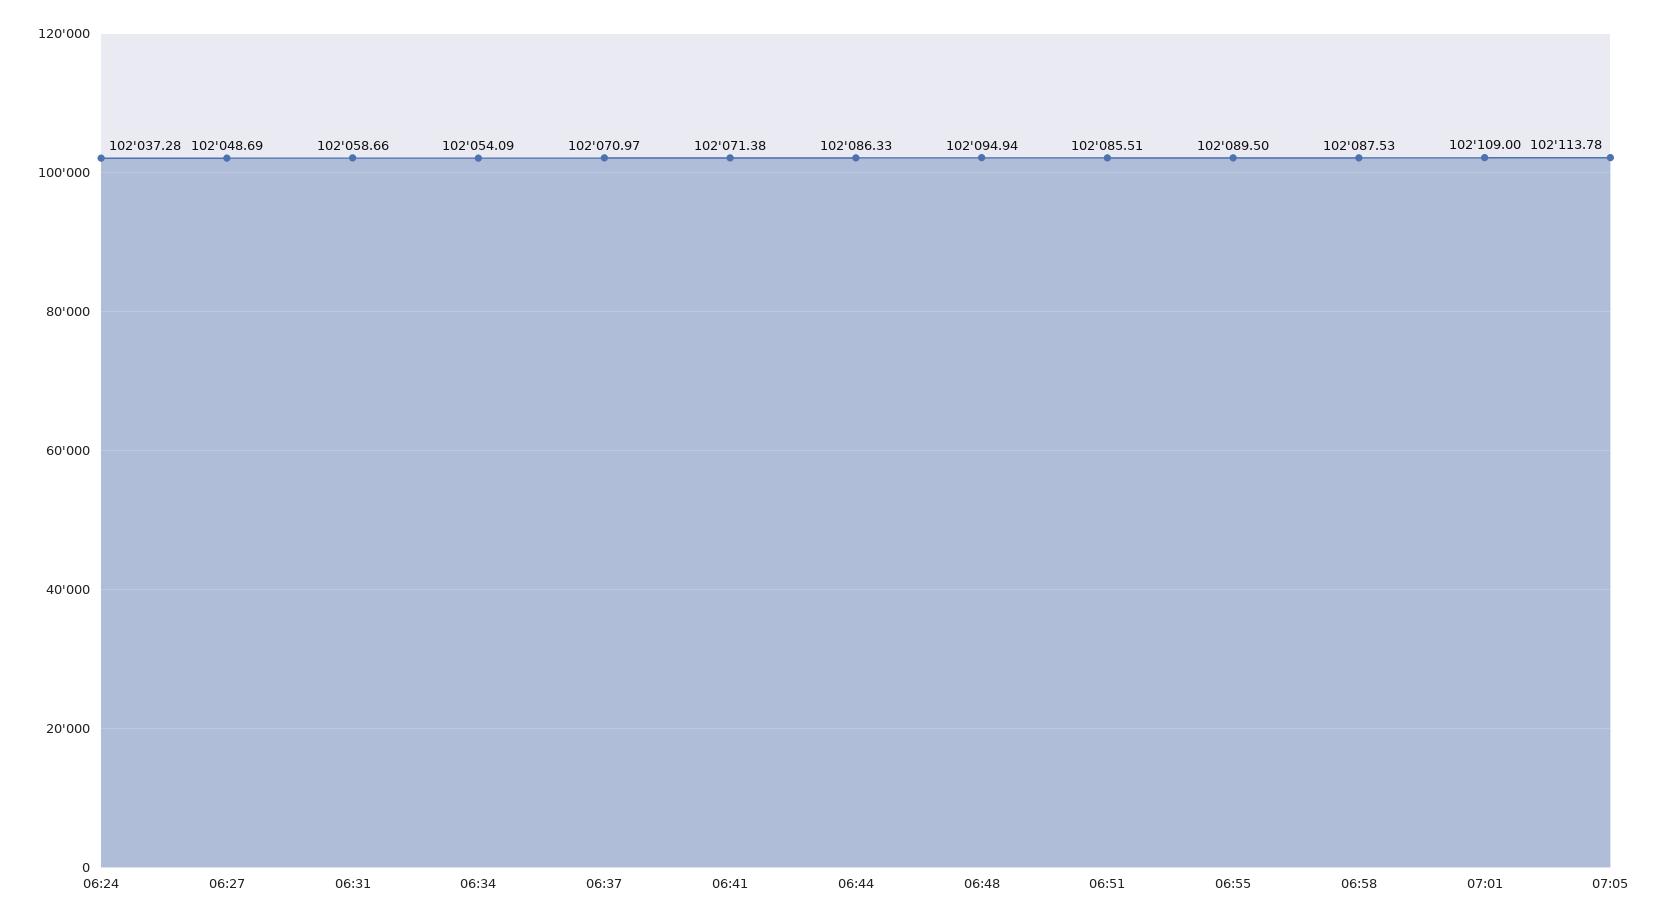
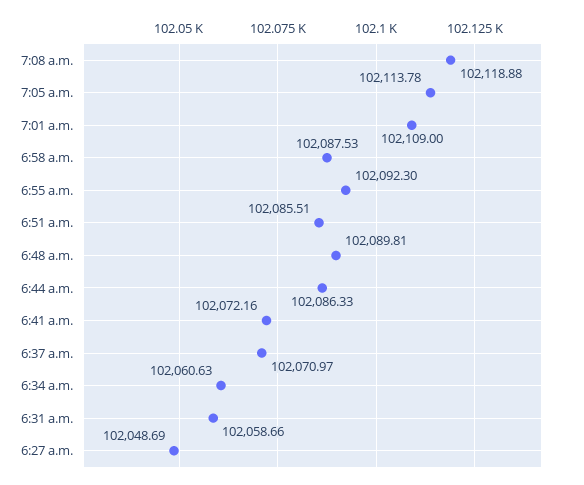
06:24: 102037.28 -> none
06:34: 102054.09 -> 102060.63
06:41: 102071.38 -> 102072.16
06:48: 102094.94 -> 102089.81
06:55: 102089.5 -> 102092.3
7:08 a.m.: none -> 102118.88

